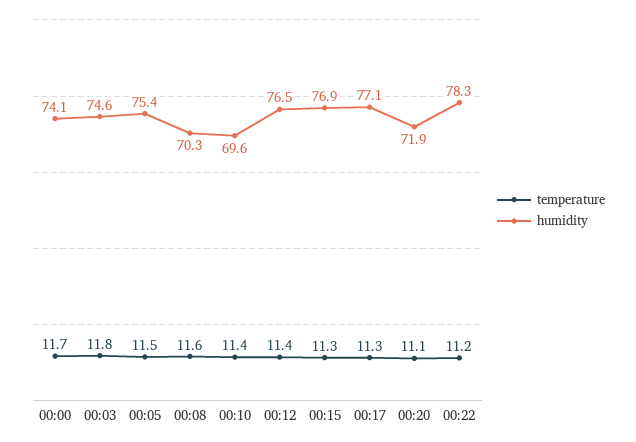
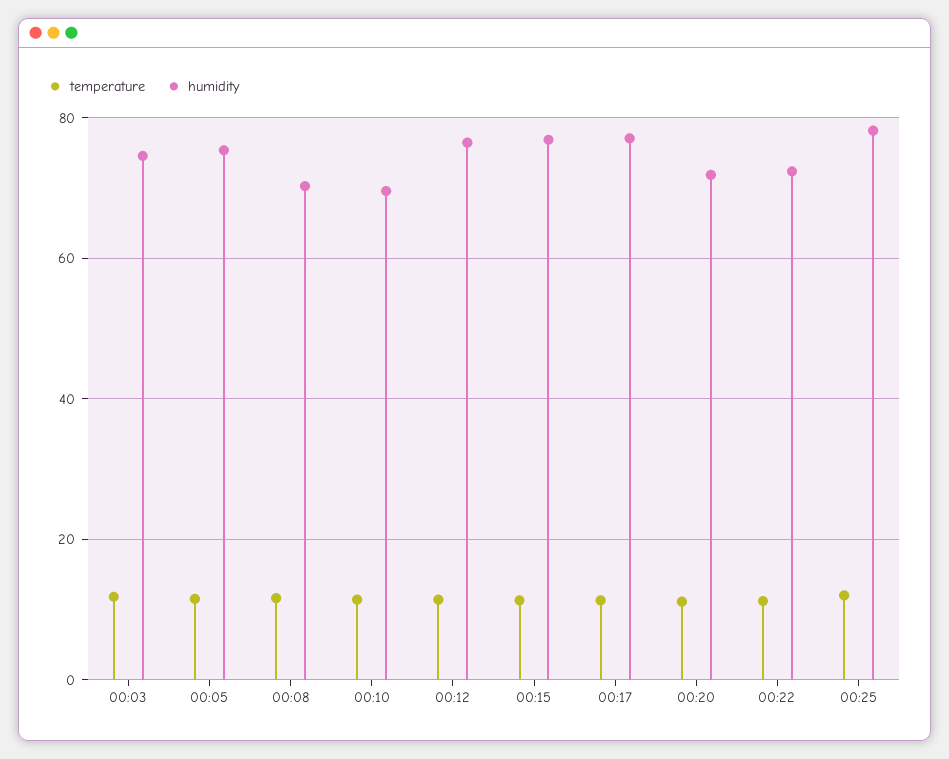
temperature, 00:00: 11.7 -> none
humidity, 00:00: 74.1 -> none
humidity, 00:22: 78.3 -> 72
temperature, 00:25: none -> 12
humidity, 00:25: none -> 78

